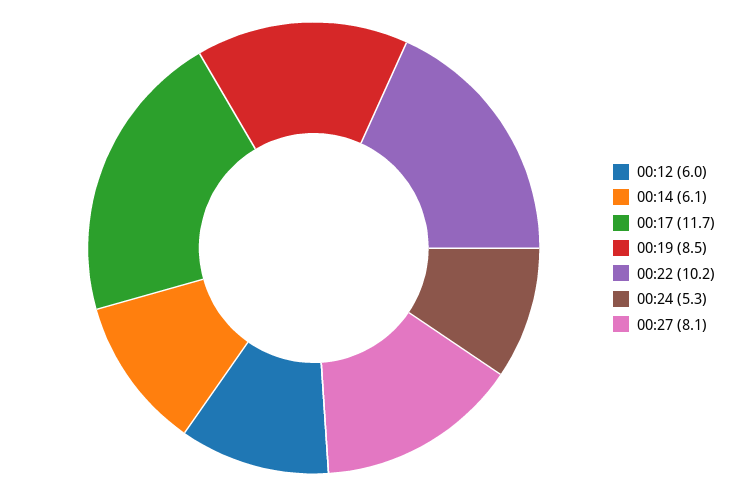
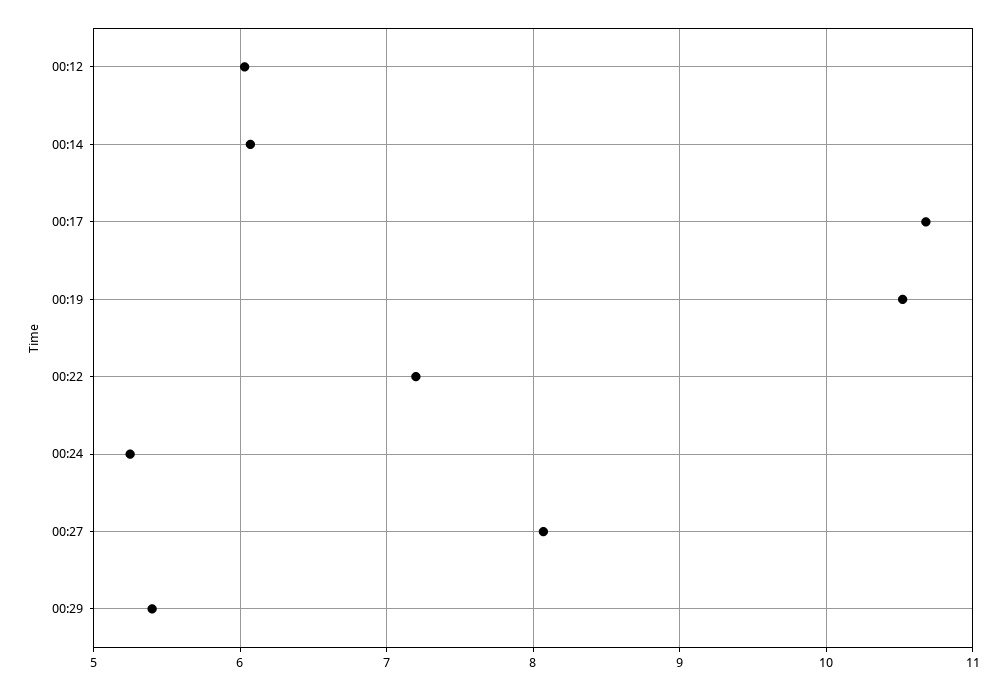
00:17: 11.7 -> 10.7
00:19: 8.5 -> 10.5
00:22: 10.2 -> 7.2
00:29: none -> 5.4

